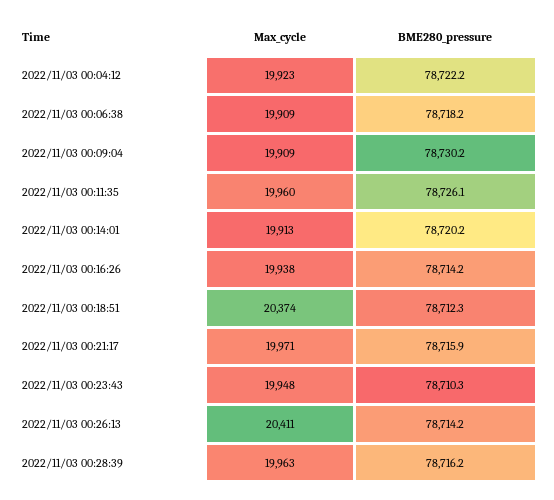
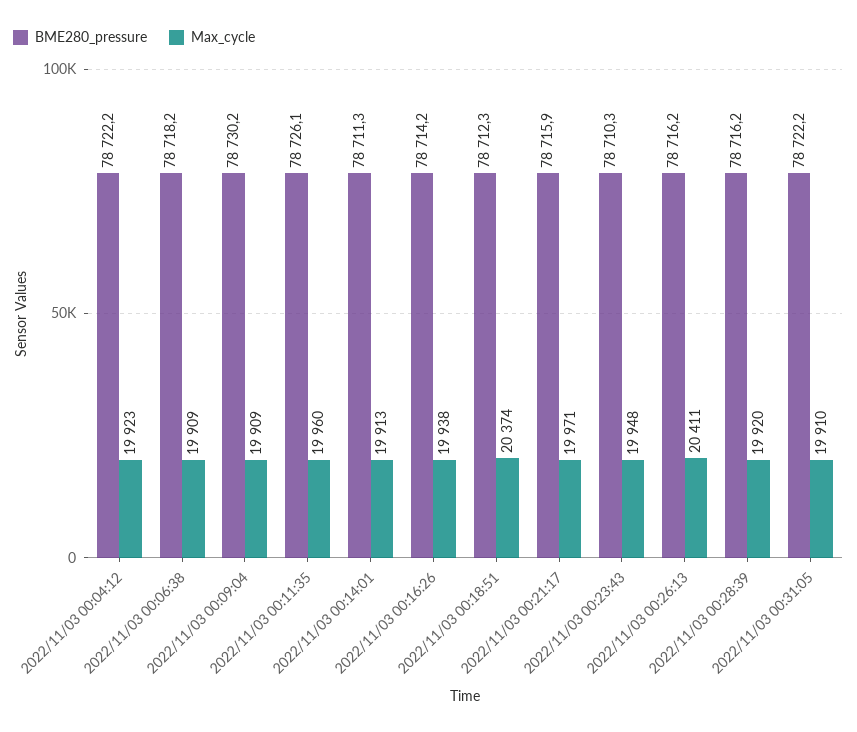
BME280_pressure, 2022/11/03 00:14:01: 78720.2 -> 78711.3
BME280_pressure, 2022/11/03 00:26:13: 78714.2 -> 78716.2
Max_cycle, 2022/11/03 00:28:39: 19963 -> 19920
BME280_pressure, 2022/11/03 00:31:05: none -> 78722.2
Max_cycle, 2022/11/03 00:31:05: none -> 19910

